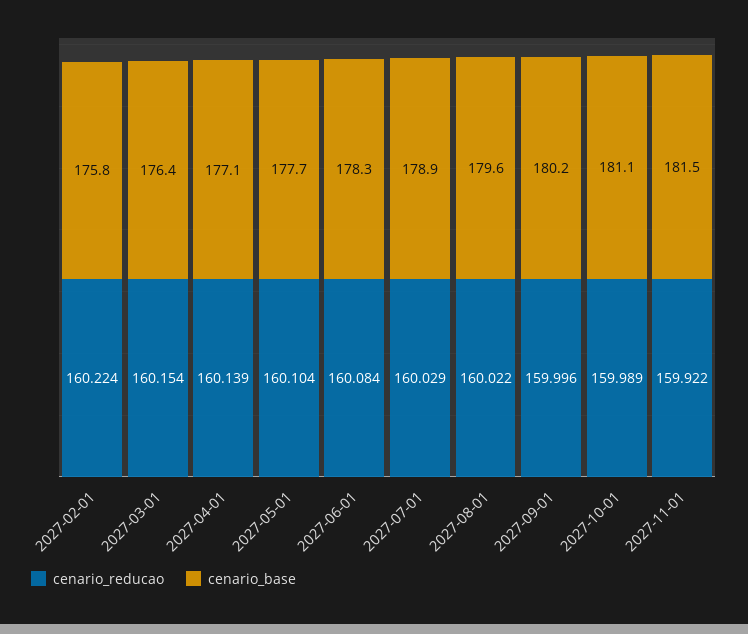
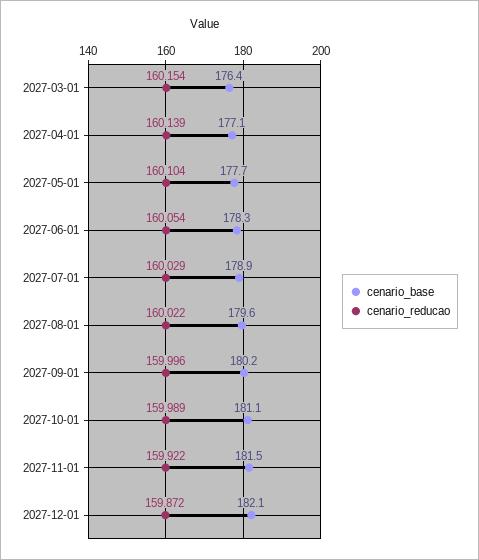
cenario_reducao, 2027-02-01: 160.224 -> none
cenario_base, 2027-02-01: 175.8 -> none
cenario_reducao, 2027-06-01: 160.084 -> 160.054
cenario_base, 2027-12-01: none -> 182.1
cenario_reducao, 2027-12-01: none -> 159.872

